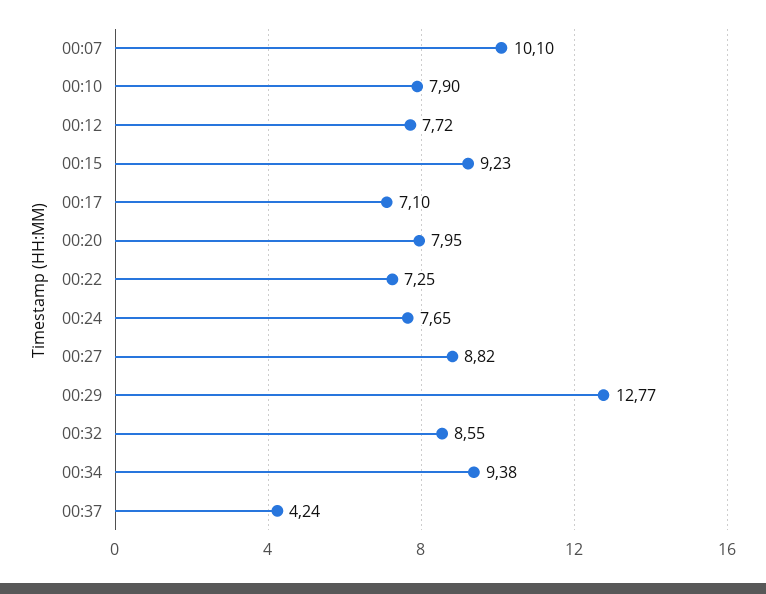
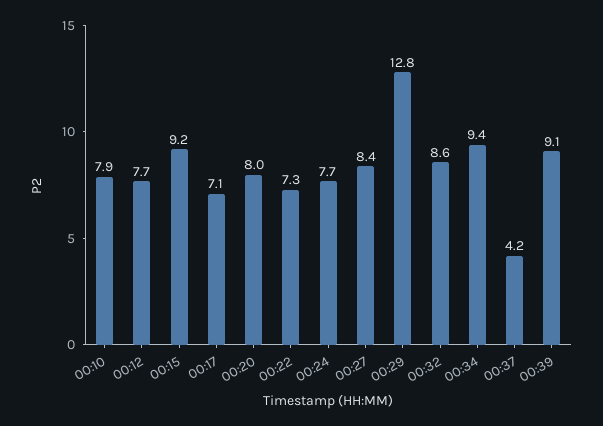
00:07: 10.1 -> none
00:27: 8.82 -> 8.4
00:39: none -> 9.1

